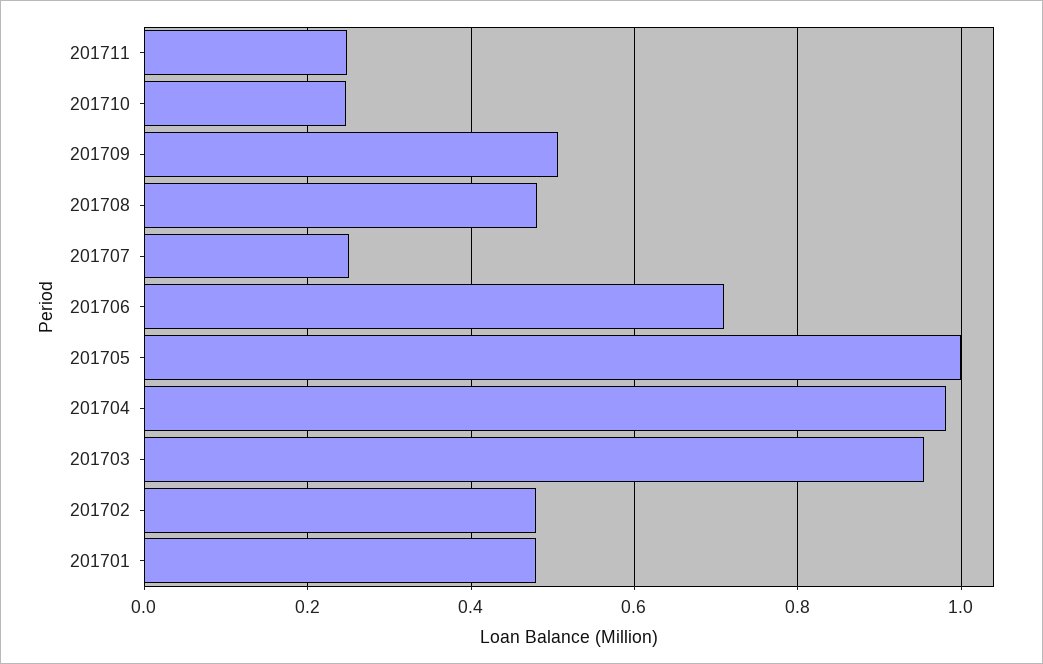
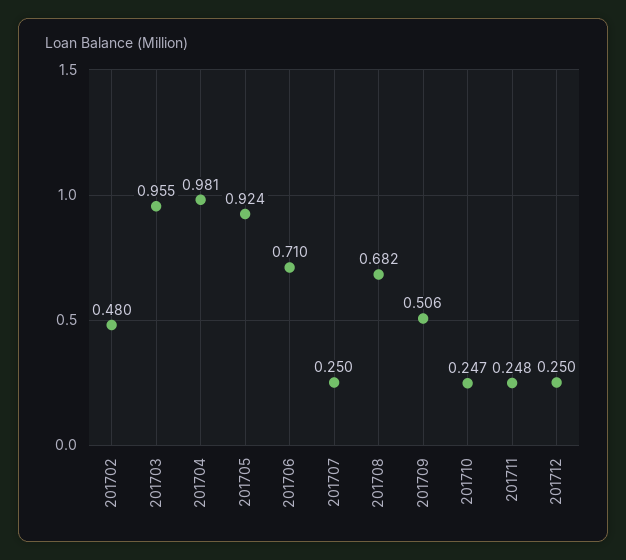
201708: 0.48 -> 0.682
201705: 1 -> 0.924
201701: 0.48 -> none
201712: none -> 0.25

